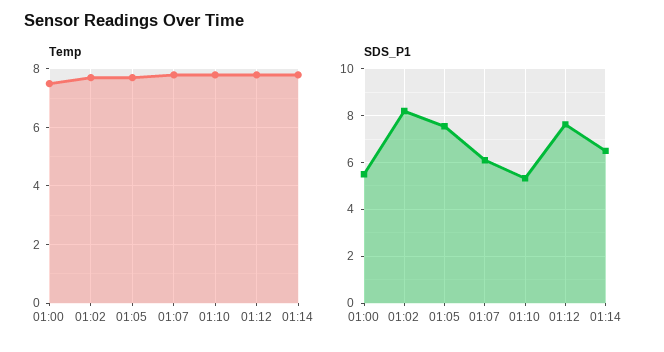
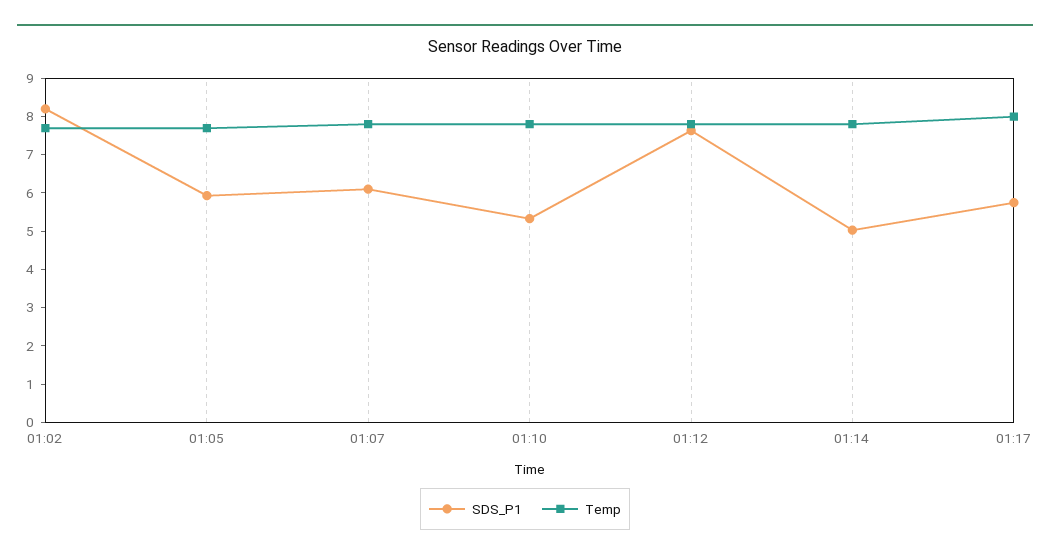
Temp, 01:00: 7.5 -> none
SDS_P1, 01:00: 5.5 -> none
SDS_P1, 01:05: 7.5 -> 6
SDS_P1, 01:14: 6.5 -> 5
SDS_P1, 01:17: none -> 5.75
Temp, 01:17: none -> 8

